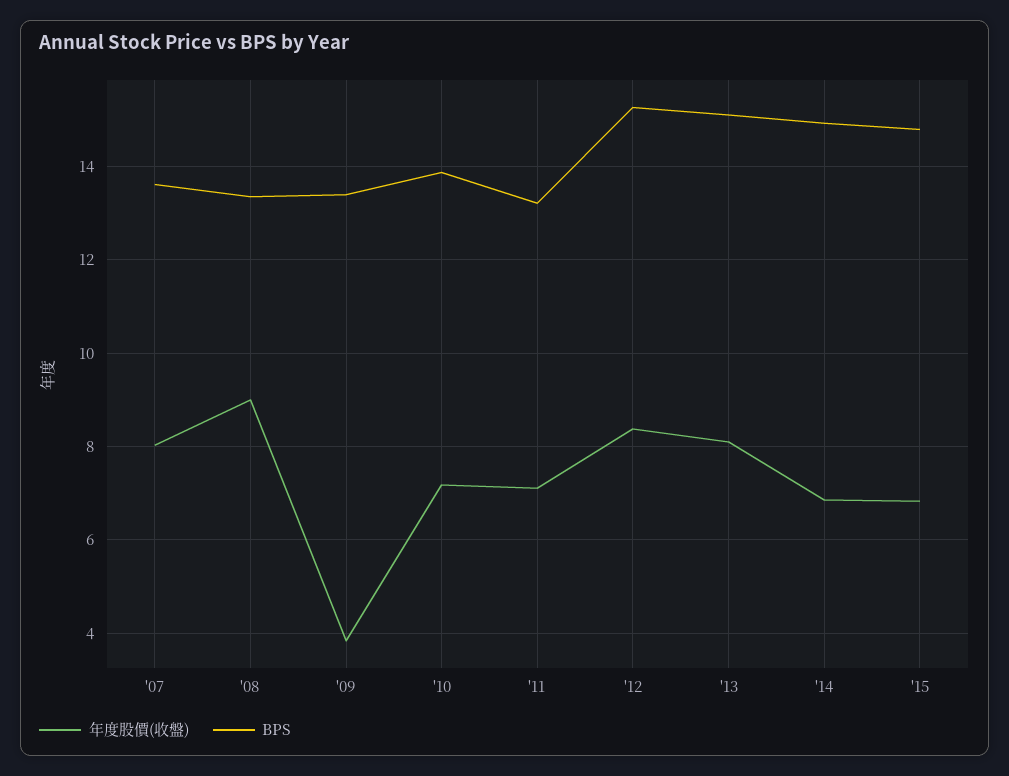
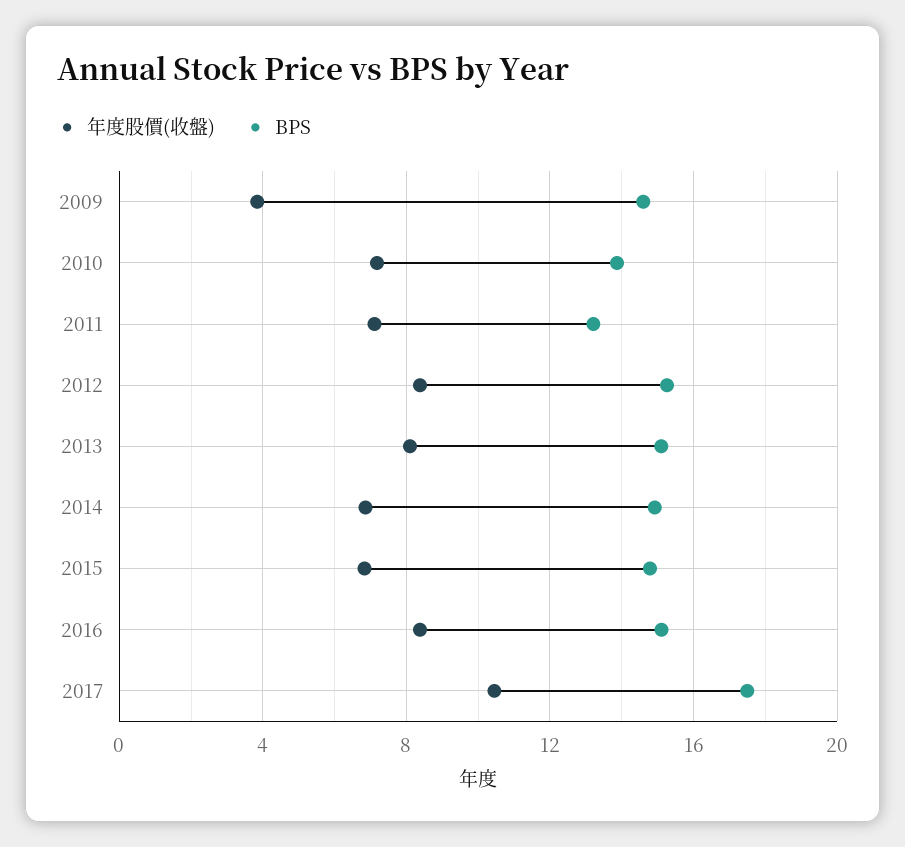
年度股價(收盤), '07: 8 -> none
BPS, '07: 13.6 -> none
年度股價(收盤), '08: 9 -> none
BPS, '08: 13.4 -> none
BPS, '09: 13.4 -> 14.5
年度股價(收盤), 2016: none -> 8.5
BPS, 2016: none -> 15
年度股價(收盤), 2017: none -> 10.5
BPS, 2017: none -> 17.5

